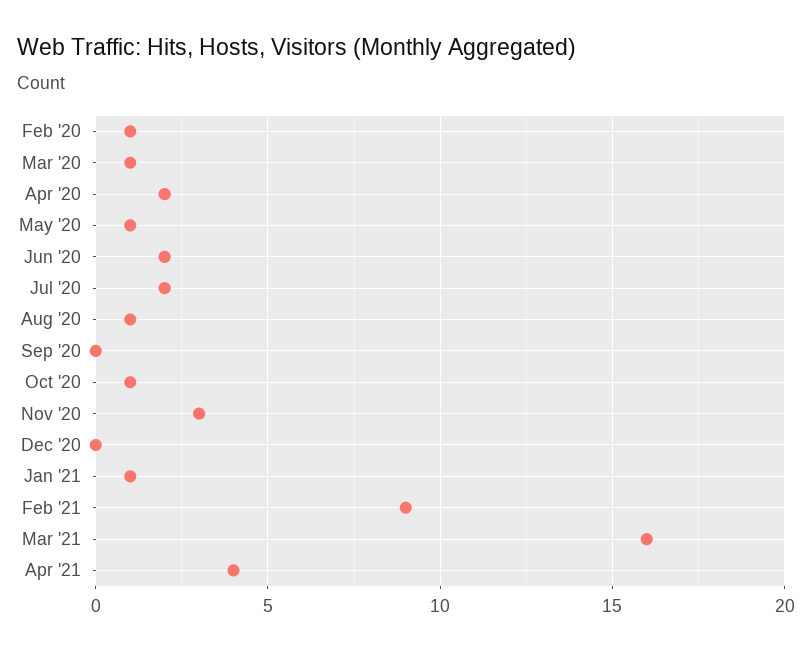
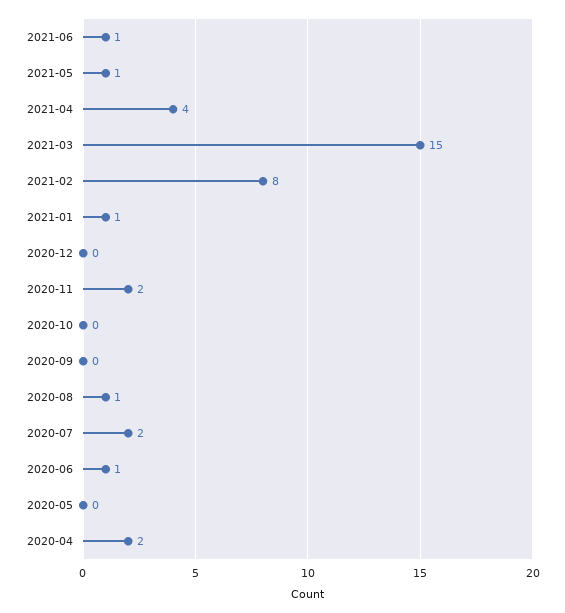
Feb '20: 1 -> none
Mar '20: 1 -> none
May '20: 1 -> 0
Jun '20: 2 -> 1
Oct '20: 1 -> 0
Nov '20: 3 -> 2
Feb '21: 9 -> 8
Mar '21: 16 -> 15
2021-06: none -> 1
2021-05: none -> 1

